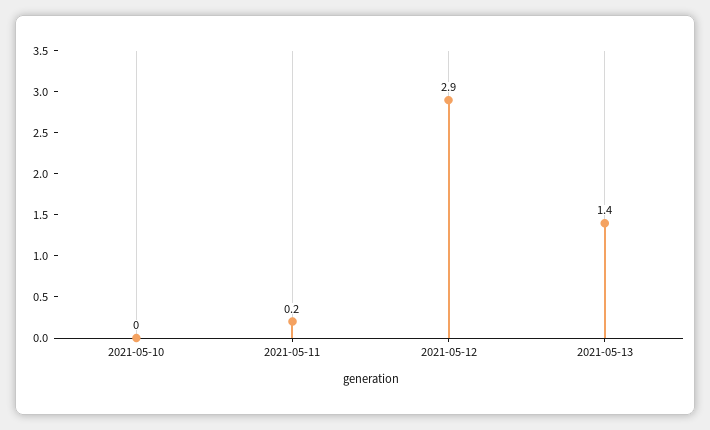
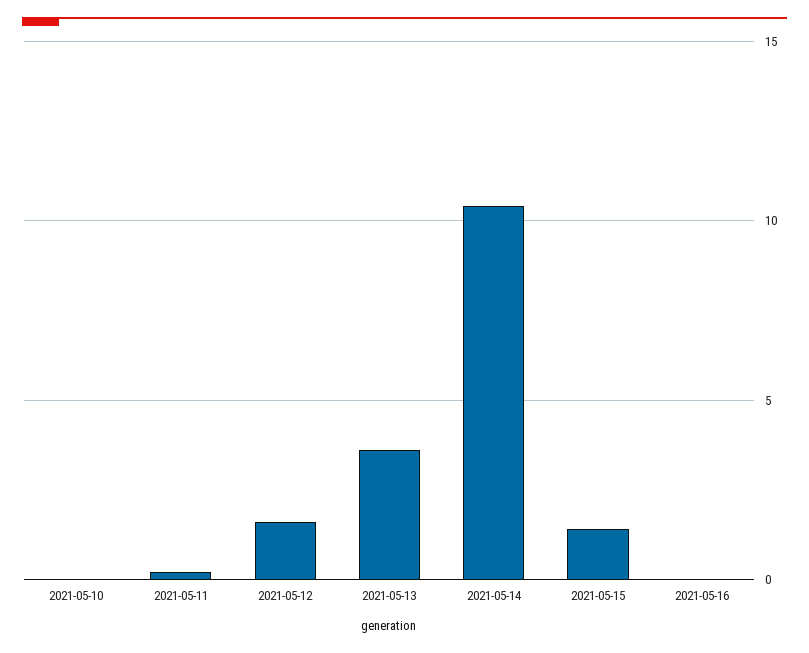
2021-05-12: 2.9 -> 1.5
2021-05-13: 1.4 -> 3.5
2021-05-14: none -> 10.5
2021-05-15: none -> 1.5
2021-05-16: none -> 0

